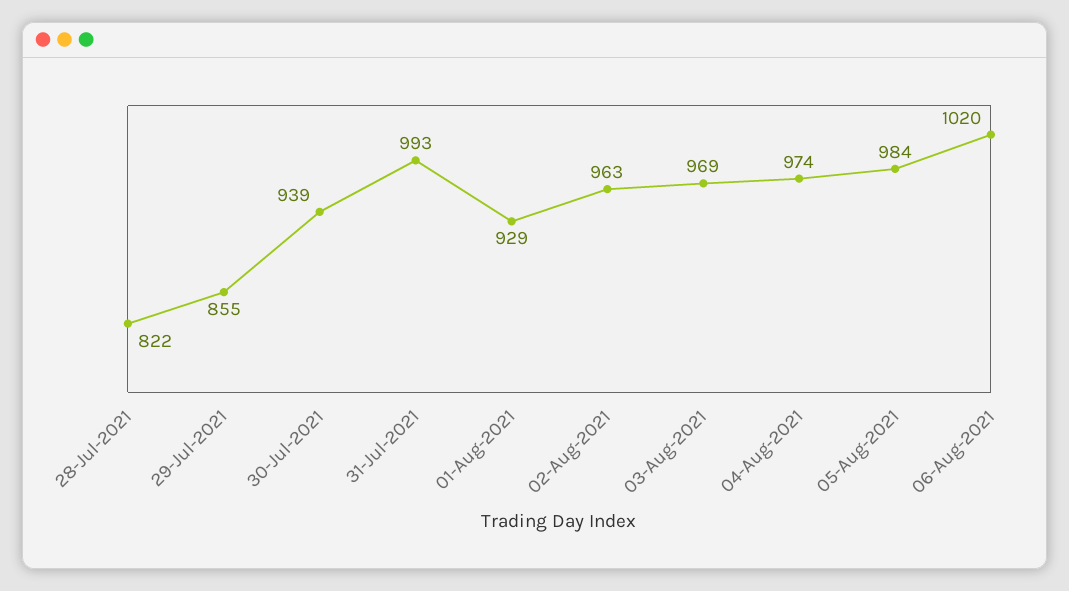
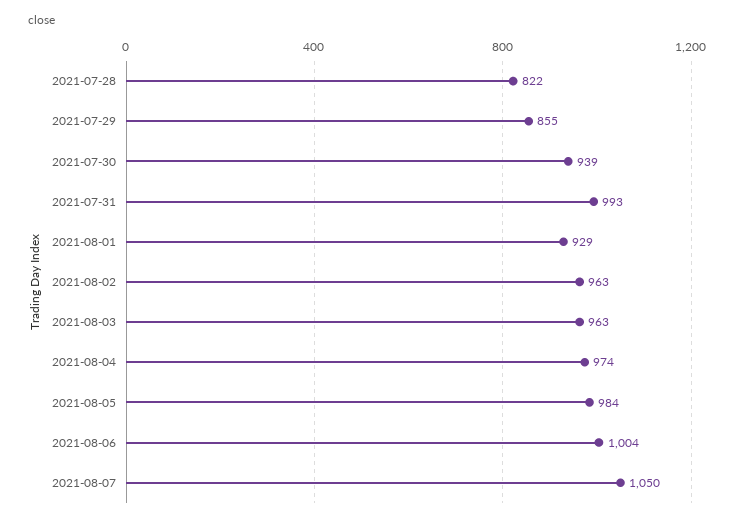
03-Aug-2021: 969 -> 963
06-Aug-2021: 1020 -> 1004
2021-08-07: none -> 1050

